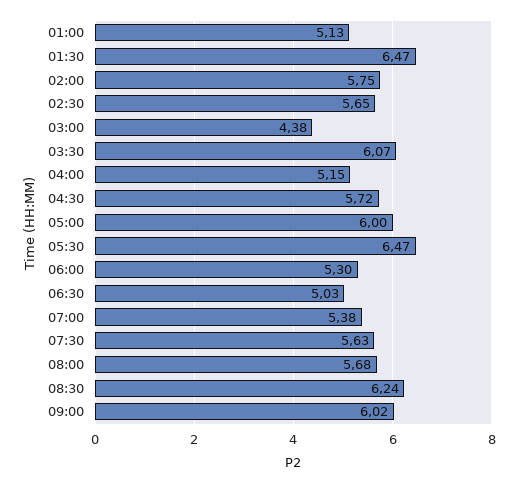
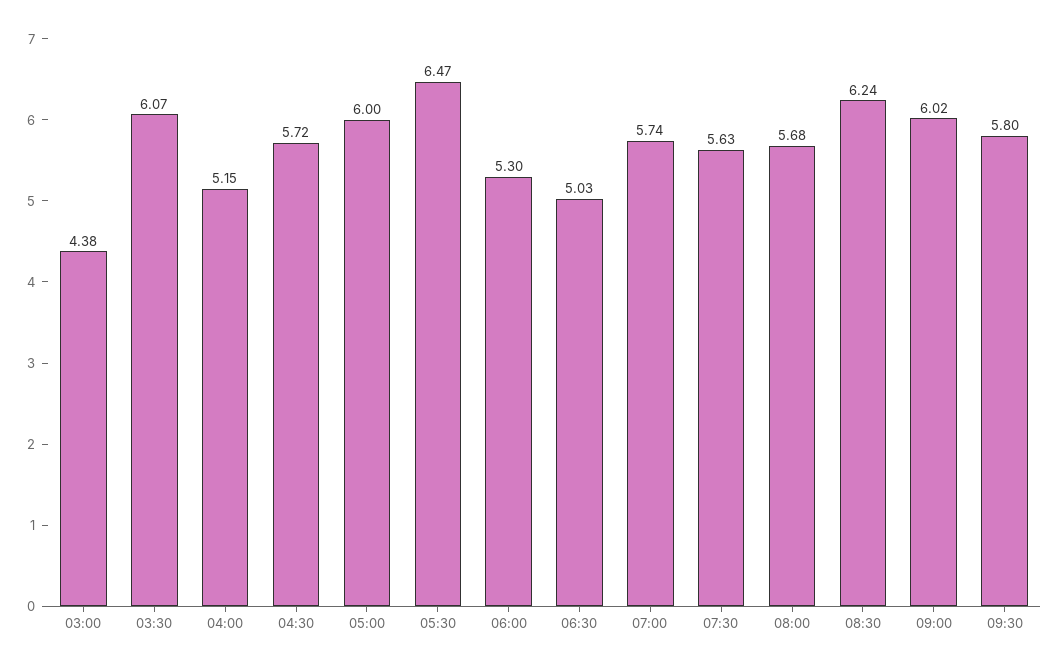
01:00: 5.13 -> none
01:30: 6.47 -> none
02:00: 5.75 -> none
02:30: 5.65 -> none
07:00: 5.38 -> 5.74
09:30: none -> 5.8

